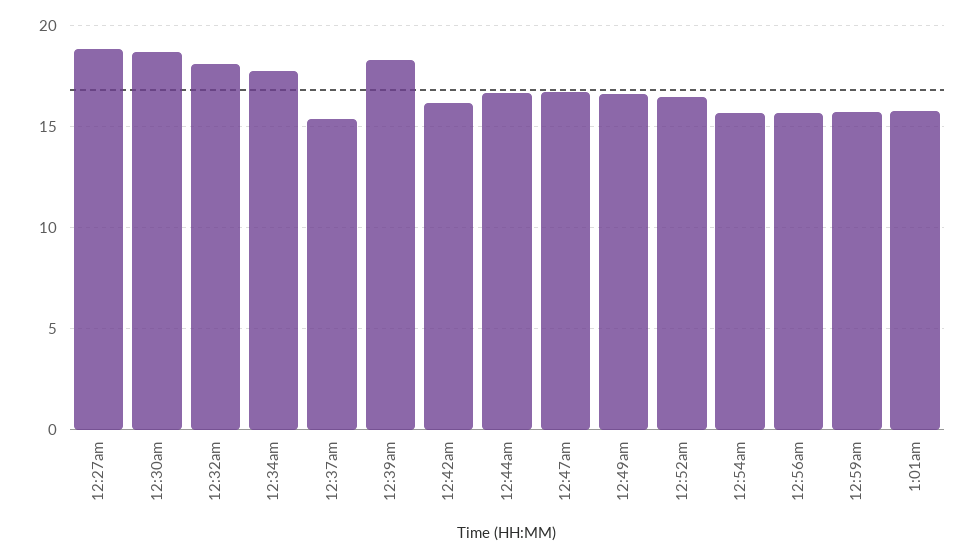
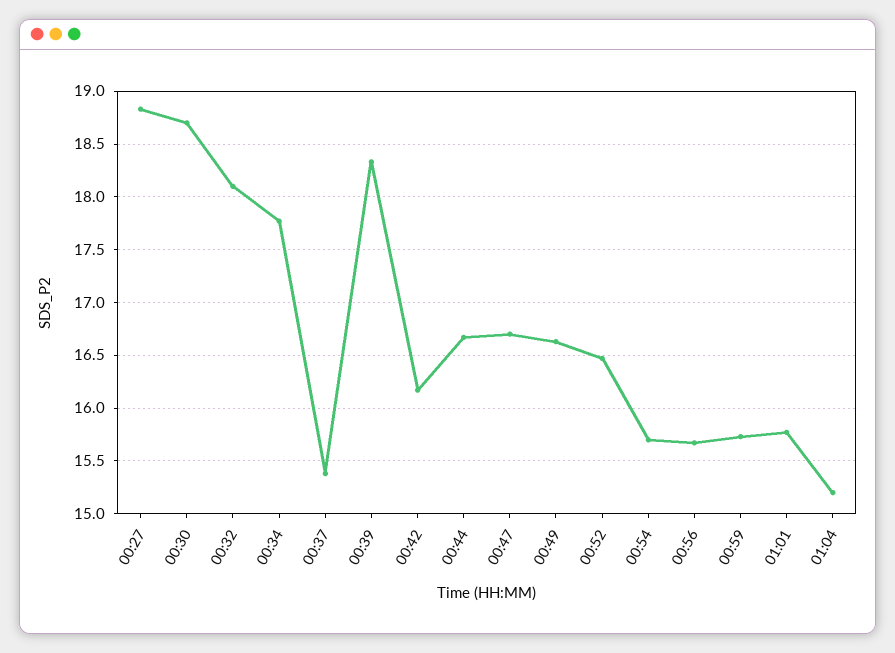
01:04: none -> 15.2

